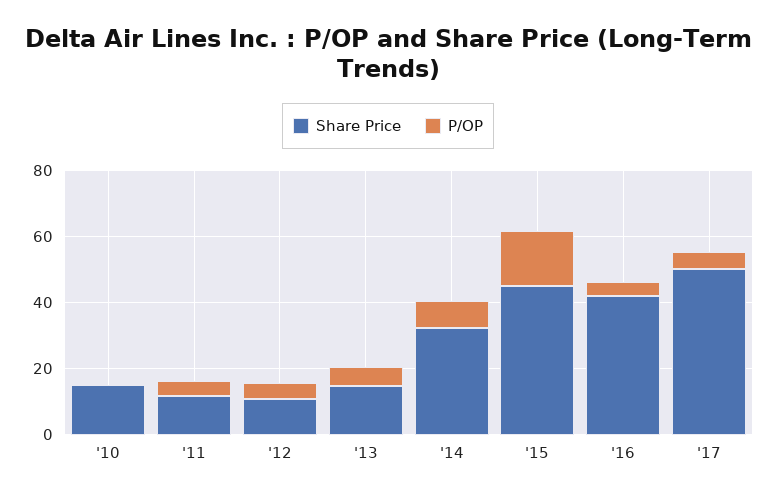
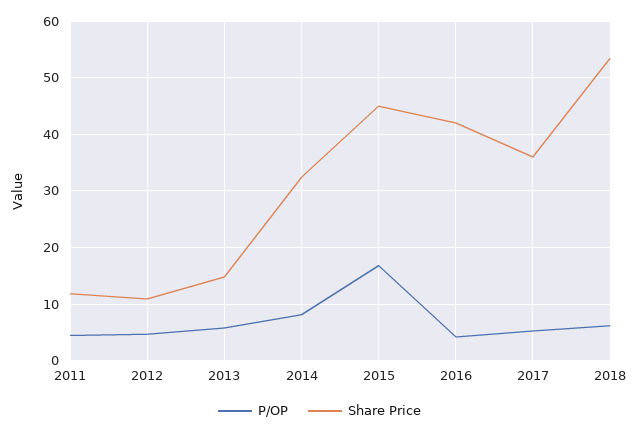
Share Price, '10: 15 -> none
P/OP, '10: 0 -> none
Share Price, '17: 50 -> 36
P/OP, 2018: none -> 6
Share Price, 2018: none -> 54

